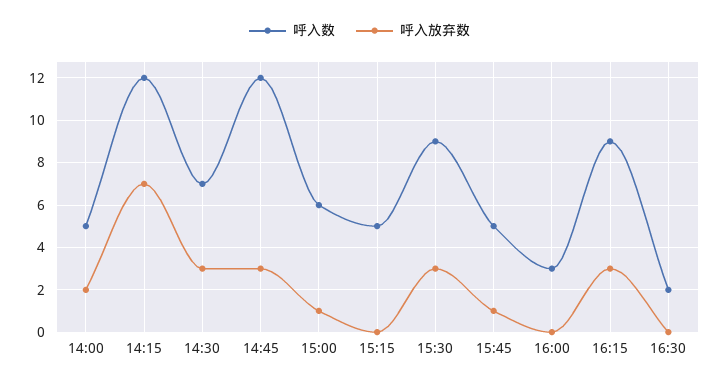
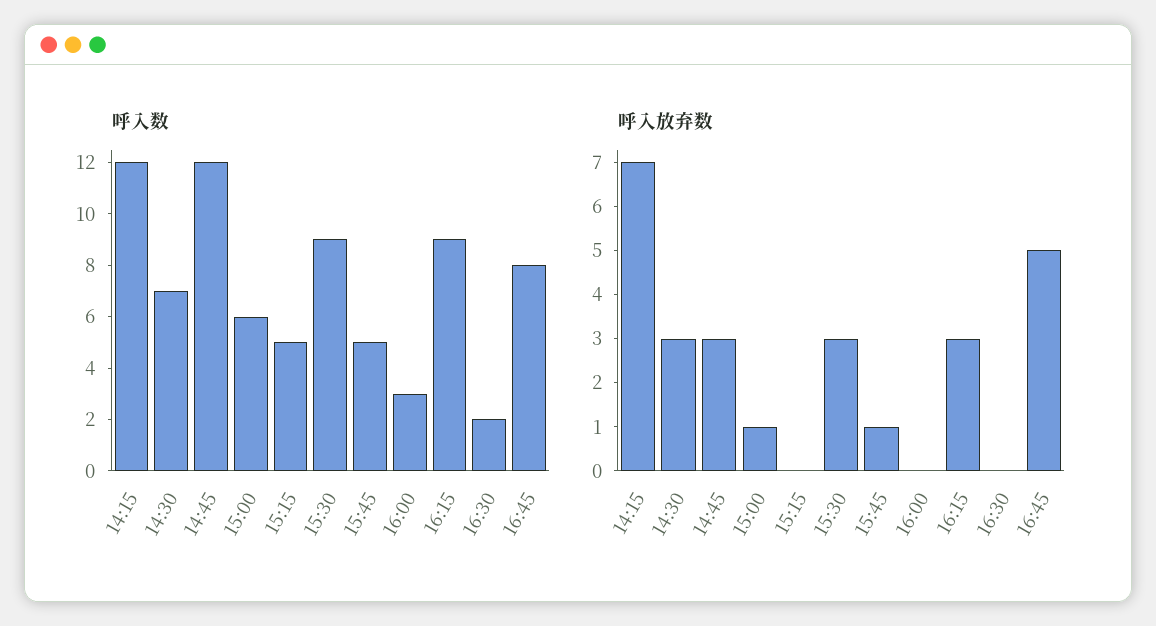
呼入数, 14:00: 5 -> none
呼入放弃数, 14:00: 2 -> none
呼入数, 16:45: none -> 8
呼入放弃数, 16:45: none -> 5

